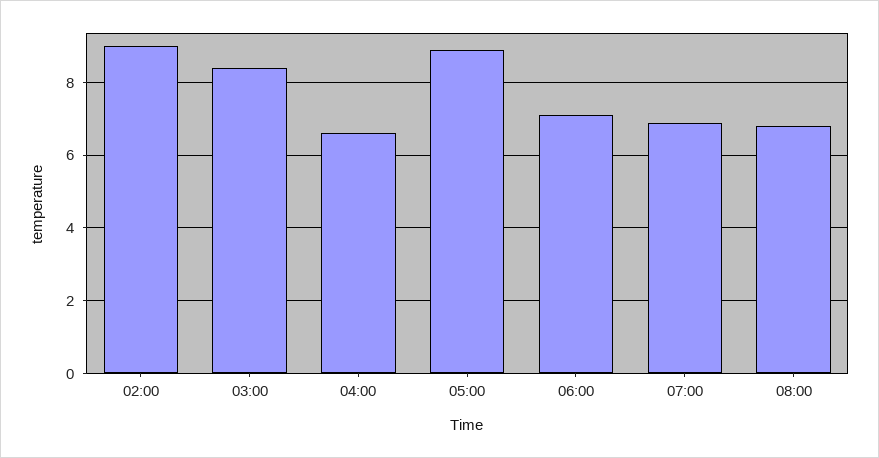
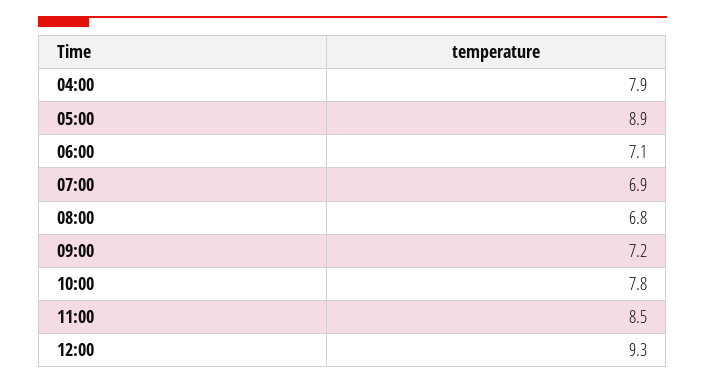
02:00: 9 -> none
03:00: 8.5 -> none
04:00: 6.5 -> 7.9
09:00: none -> 7.2
10:00: none -> 7.8
11:00: none -> 8.5
12:00: none -> 9.3

